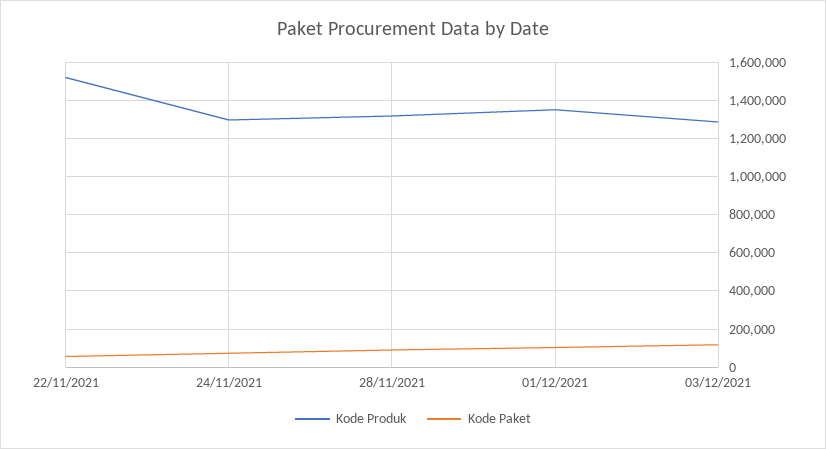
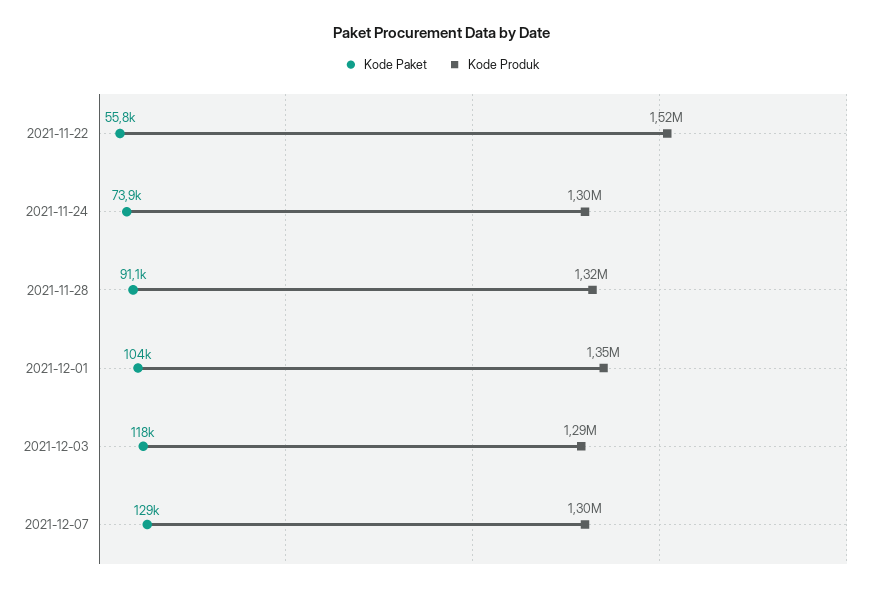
Kode Paket, 2021-12-07: none -> 129000
Kode Produk, 2021-12-07: none -> 1300000

